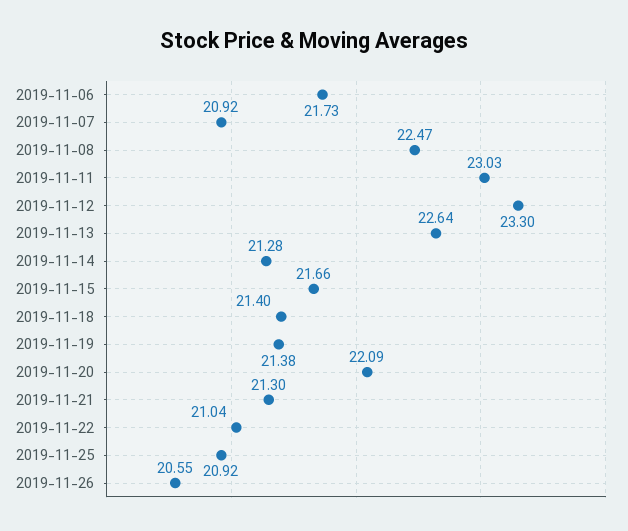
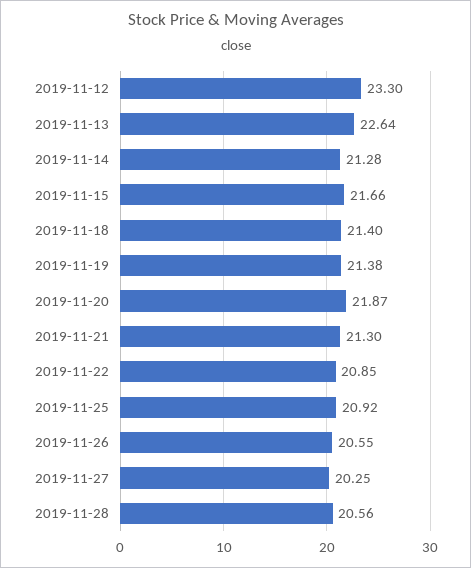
2019-11-06: 21.73 -> none
2019-11-07: 20.92 -> none
2019-11-08: 22.47 -> none
2019-11-11: 23.03 -> none
2019-11-20: 22.09 -> 21.87
2019-11-22: 21.04 -> 20.85
2019-11-27: none -> 20.25
2019-11-28: none -> 20.56

